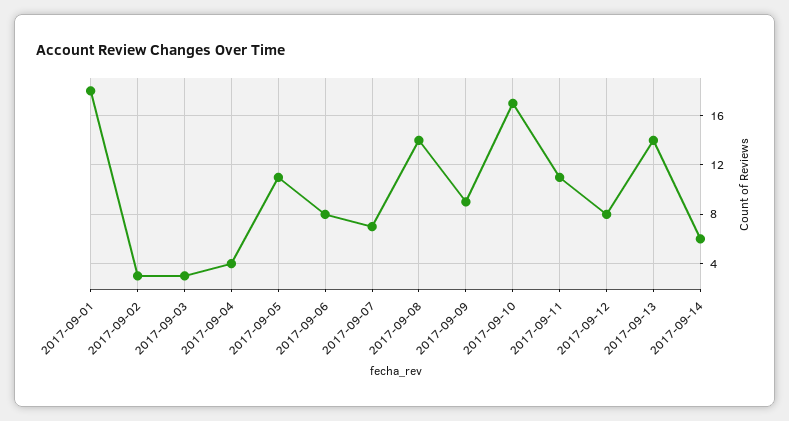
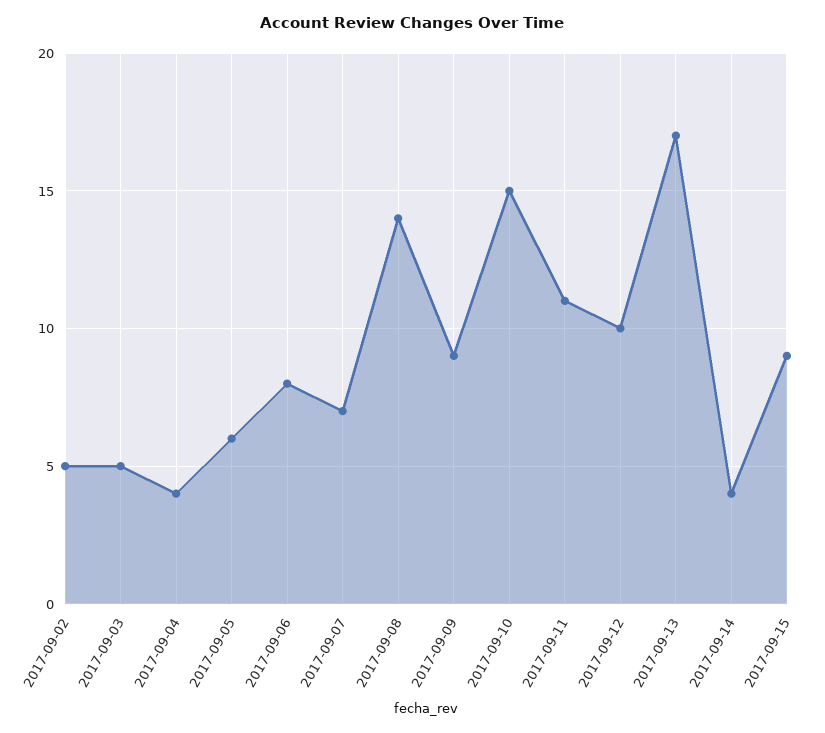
2017-09-01: 18 -> none
2017-09-02: 3 -> 5
2017-09-03: 3 -> 5
2017-09-05: 11 -> 6
2017-09-10: 17 -> 15
2017-09-12: 8 -> 10
2017-09-13: 14 -> 17
2017-09-14: 6 -> 4
2017-09-15: none -> 9

